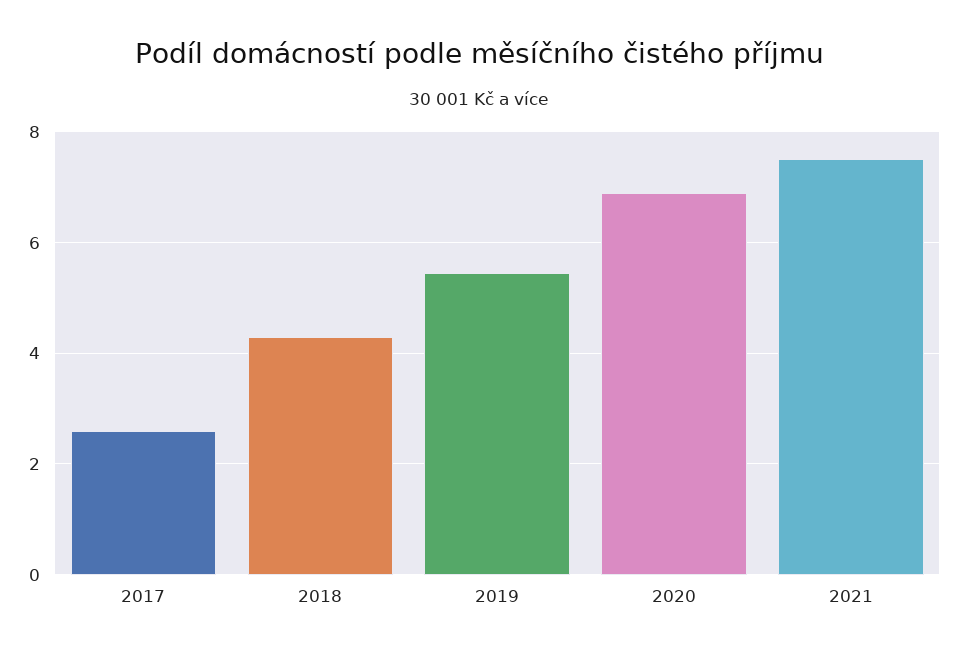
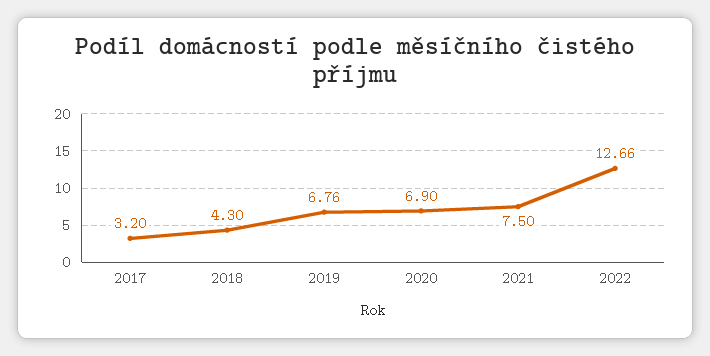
2017: 2.6 -> 3.2
2019: 5.4 -> 6.76
2022: none -> 12.66

